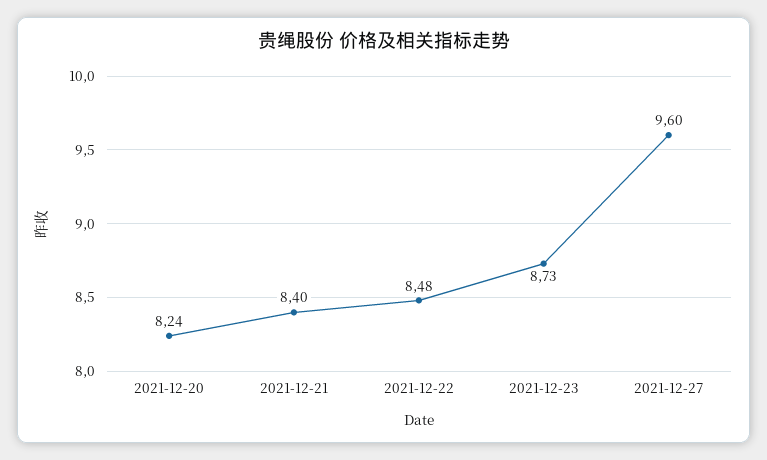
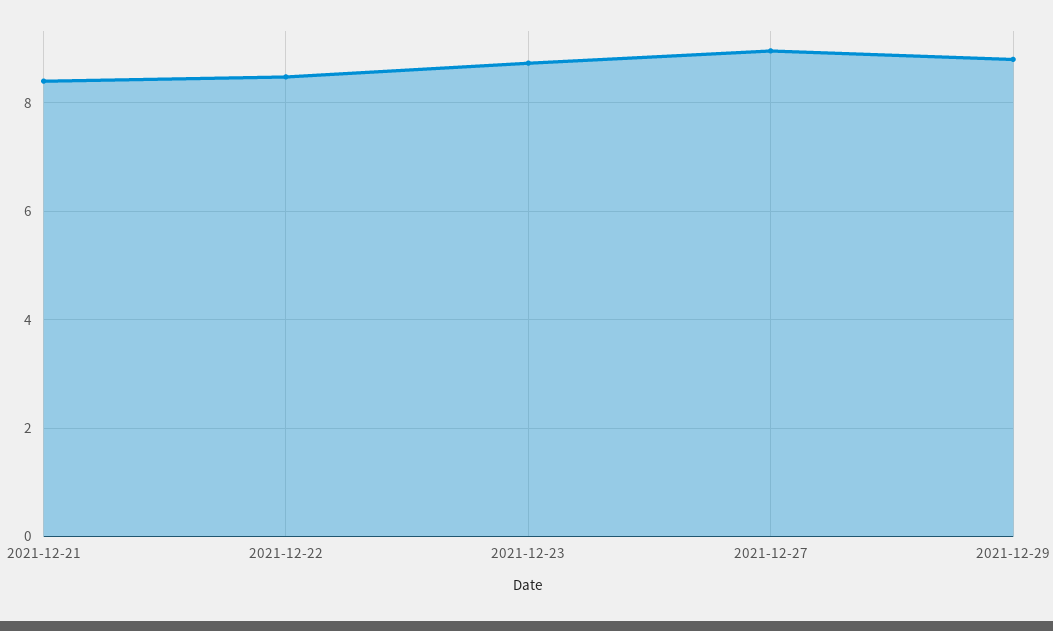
2021-12-20: 8.24 -> none
2021-12-27: 9.6 -> 9
2021-12-29: none -> 8.8

